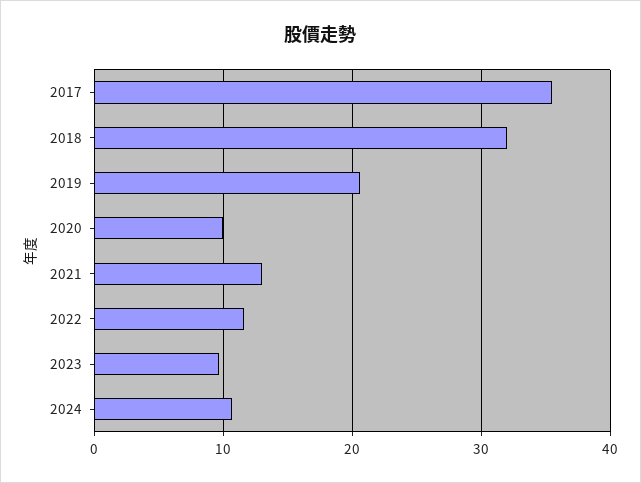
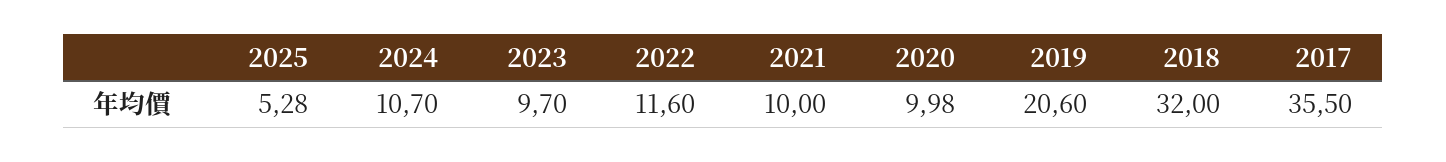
2021: 13 -> 10
2025: none -> 5.28

